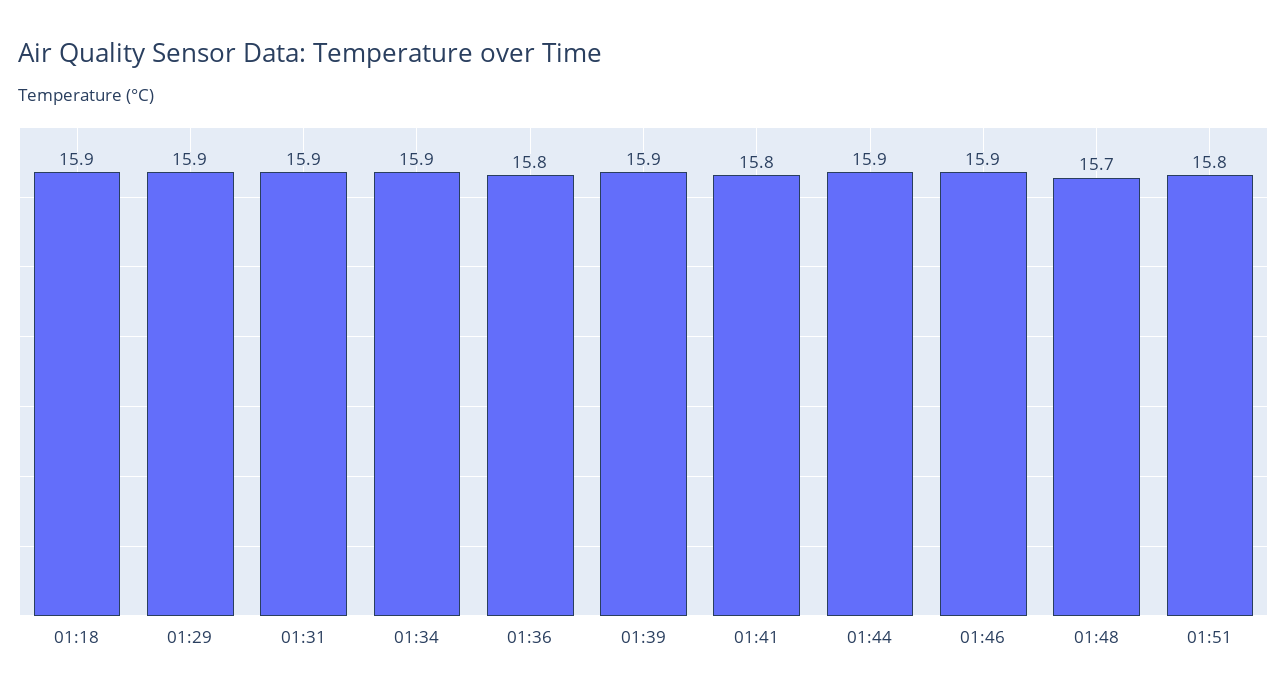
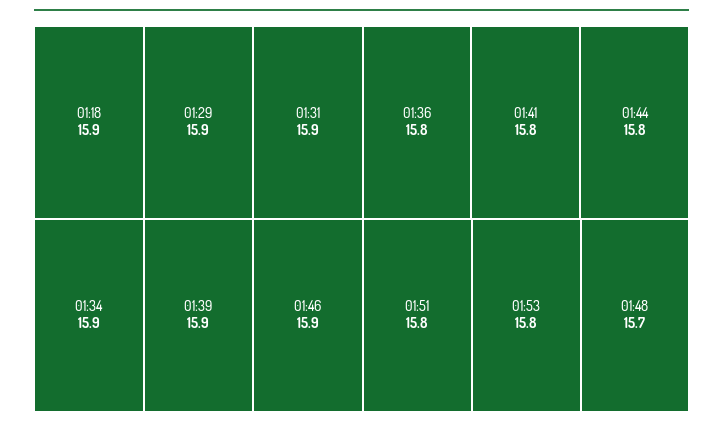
01:44: 15.9 -> 15.8
01:53: none -> 15.8

